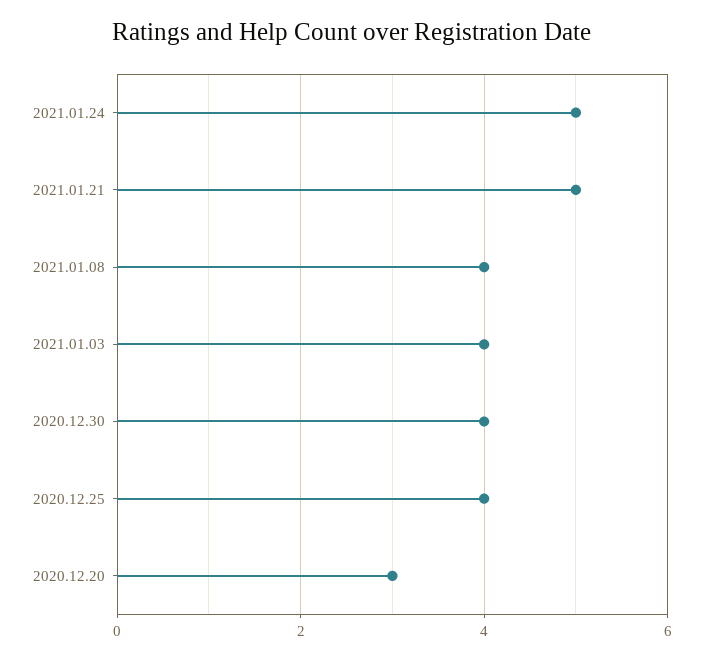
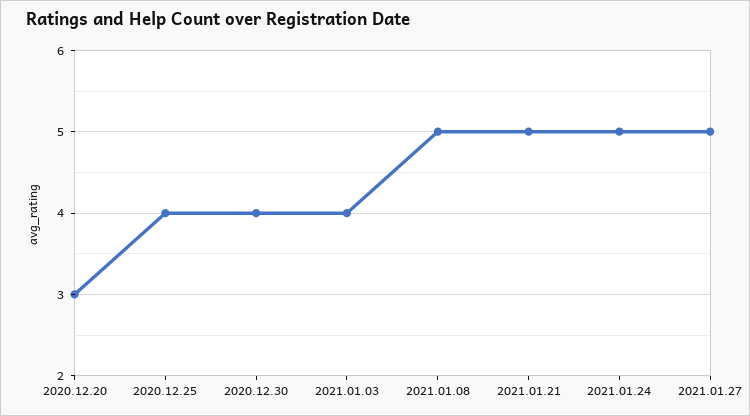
2021.01.08: 4 -> 5
2021.01.27: none -> 5

